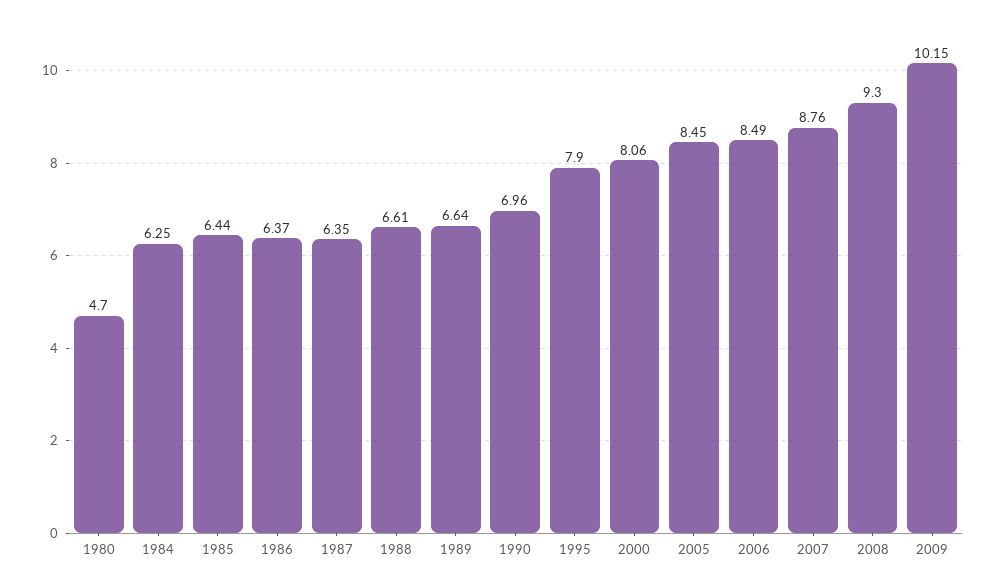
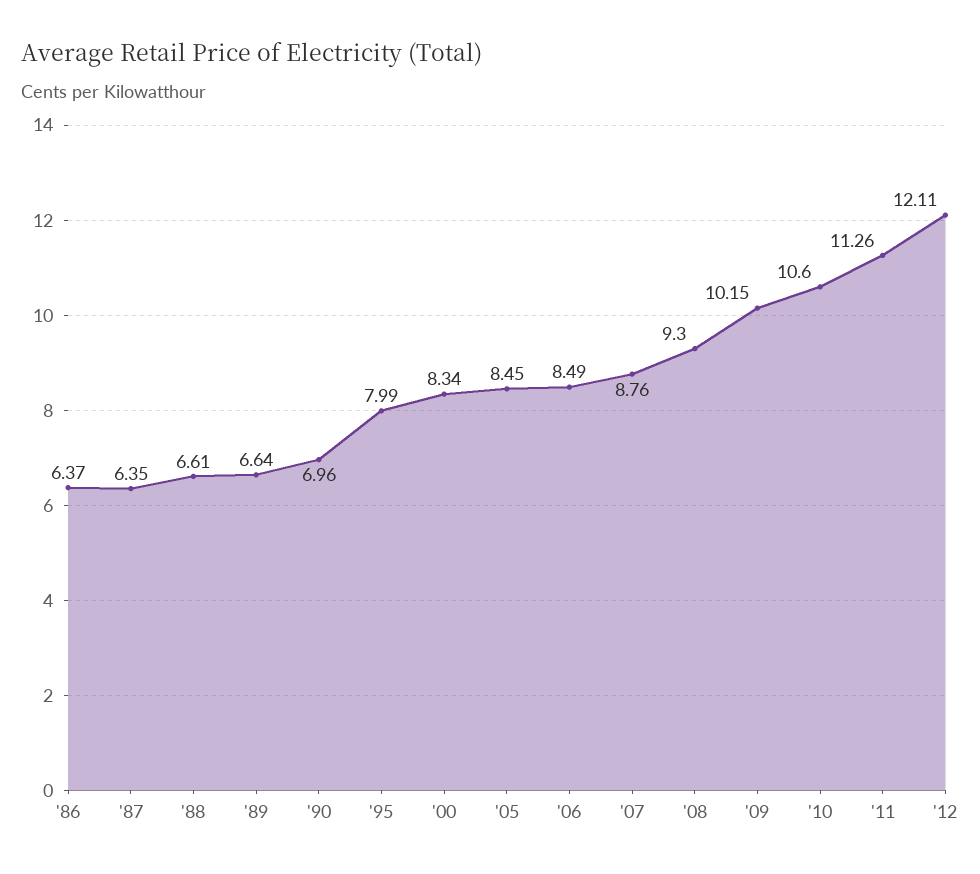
1980: 4.7 -> none
1984: 6.25 -> none
1985: 6.44 -> none
1995: 7.9 -> 7.99
2000: 8.06 -> 8.34
'10: none -> 10.6
'11: none -> 11.26
'12: none -> 12.11

